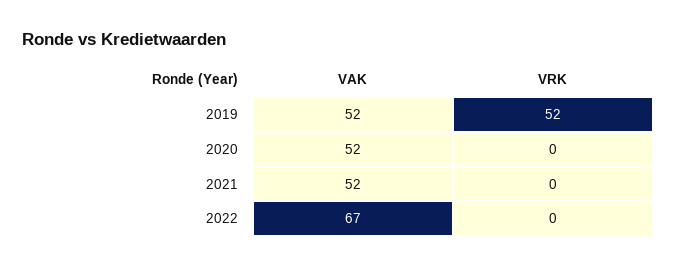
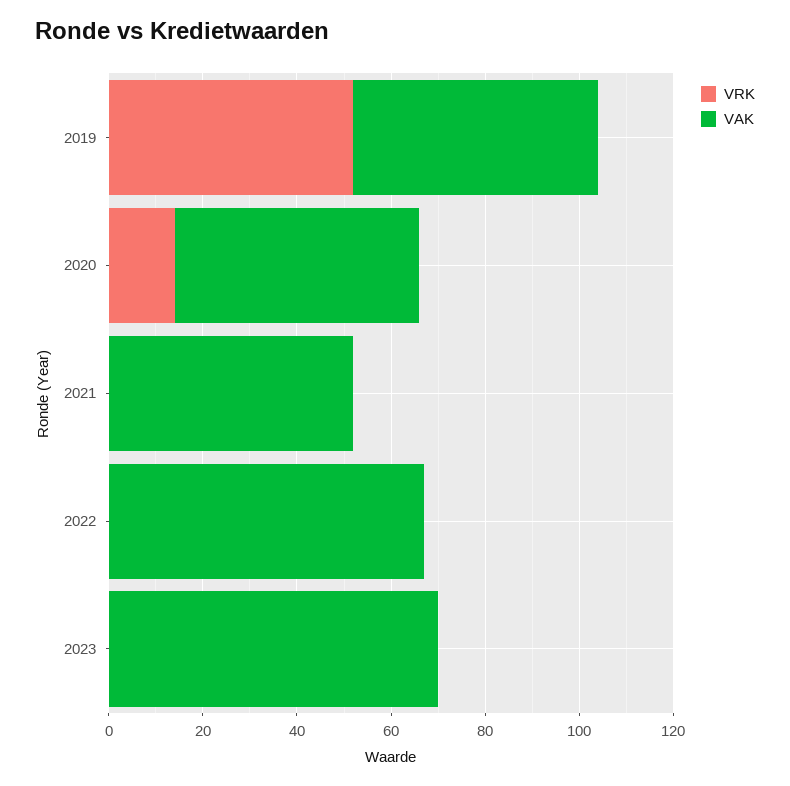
VRK, 2020: 0 -> 15
VRK, 2023: none -> 0
VAK, 2023: none -> 70

